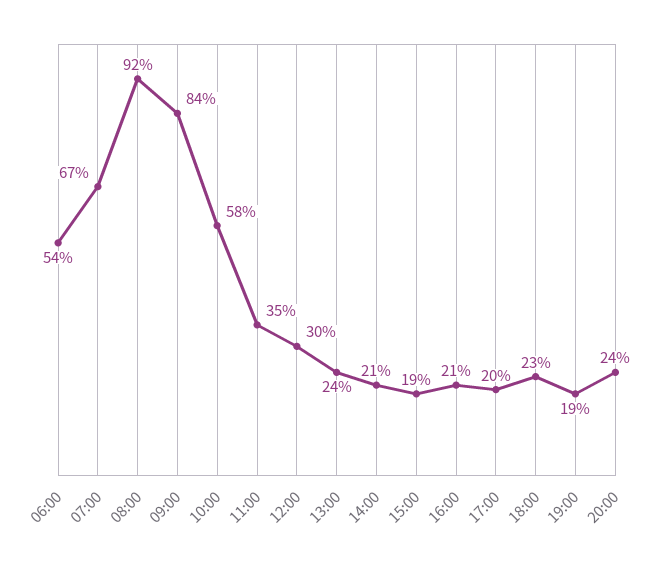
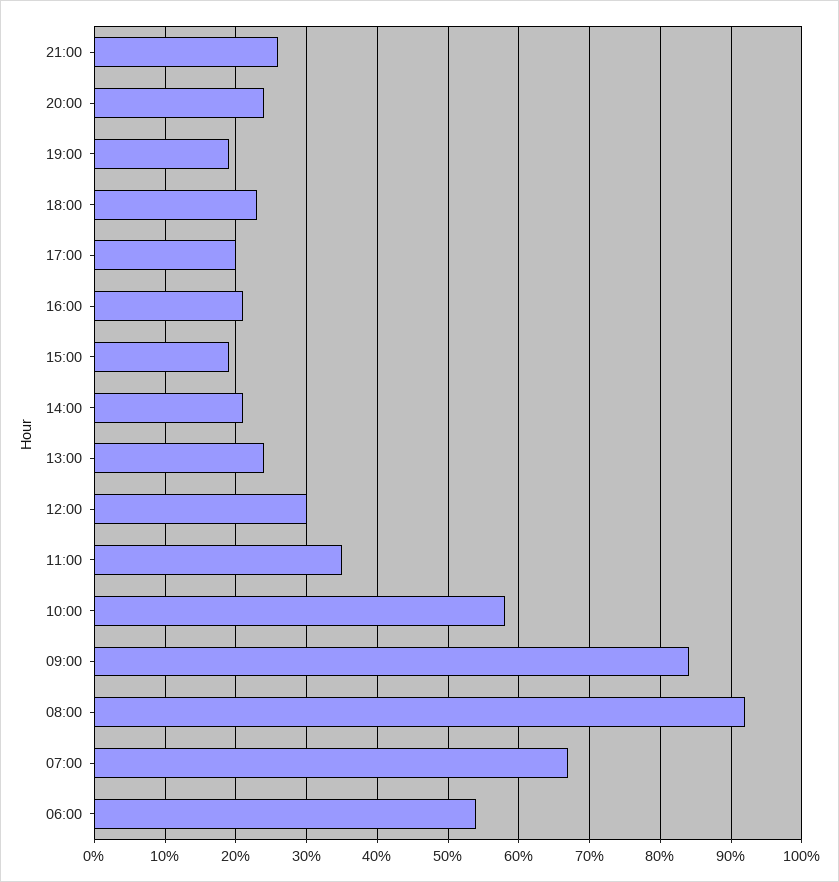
21:00: none -> 26

